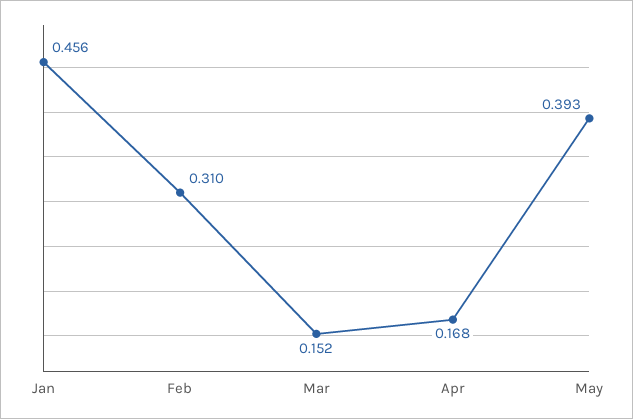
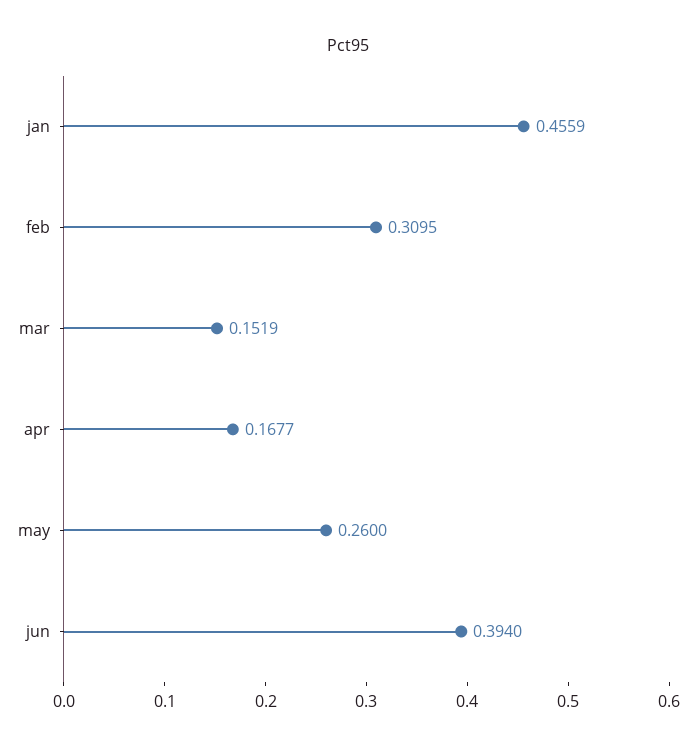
May: 0.393 -> 0.26
jun: none -> 0.394

